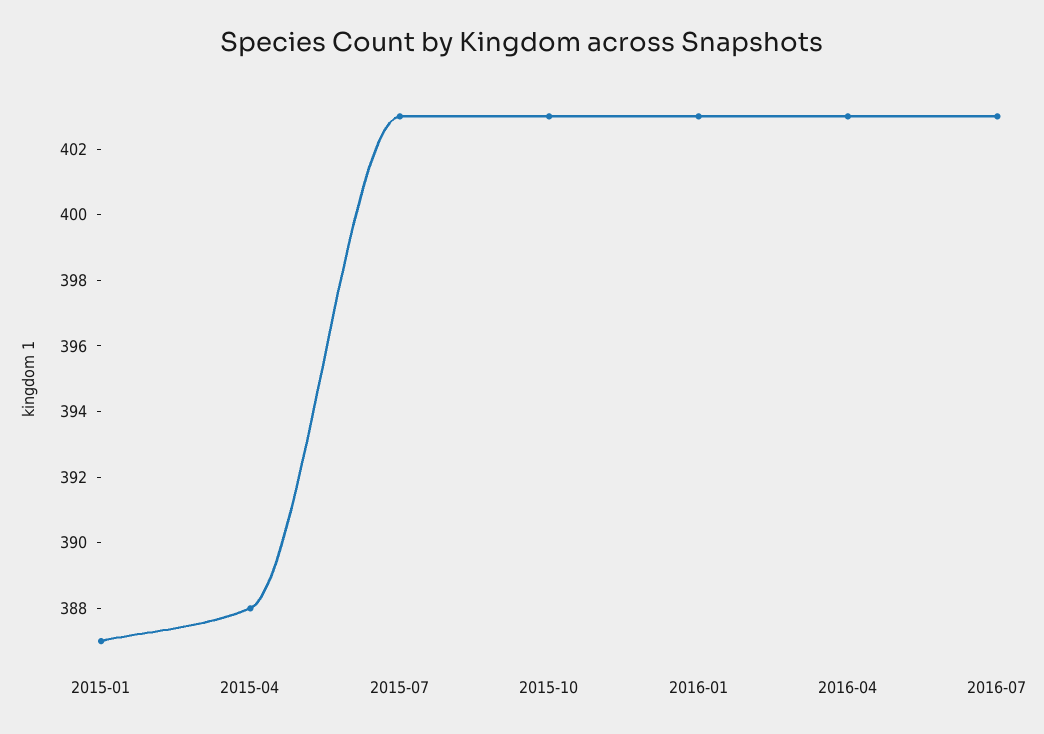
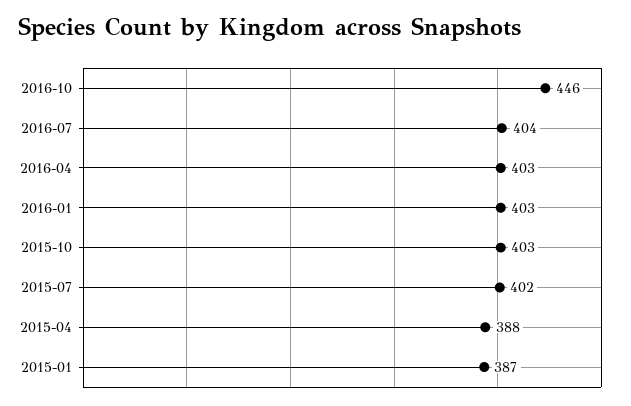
2015-07: 403 -> 402
2016-07: 403 -> 404
2016-10: none -> 446

